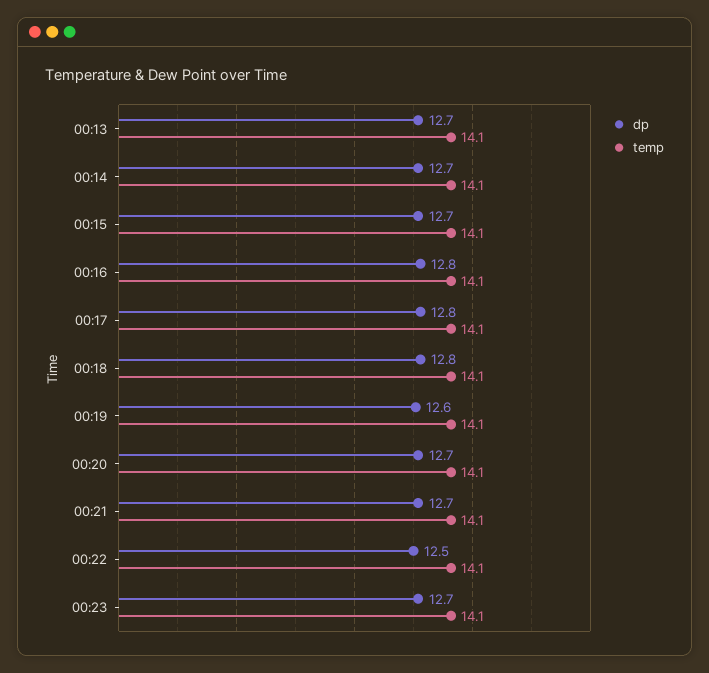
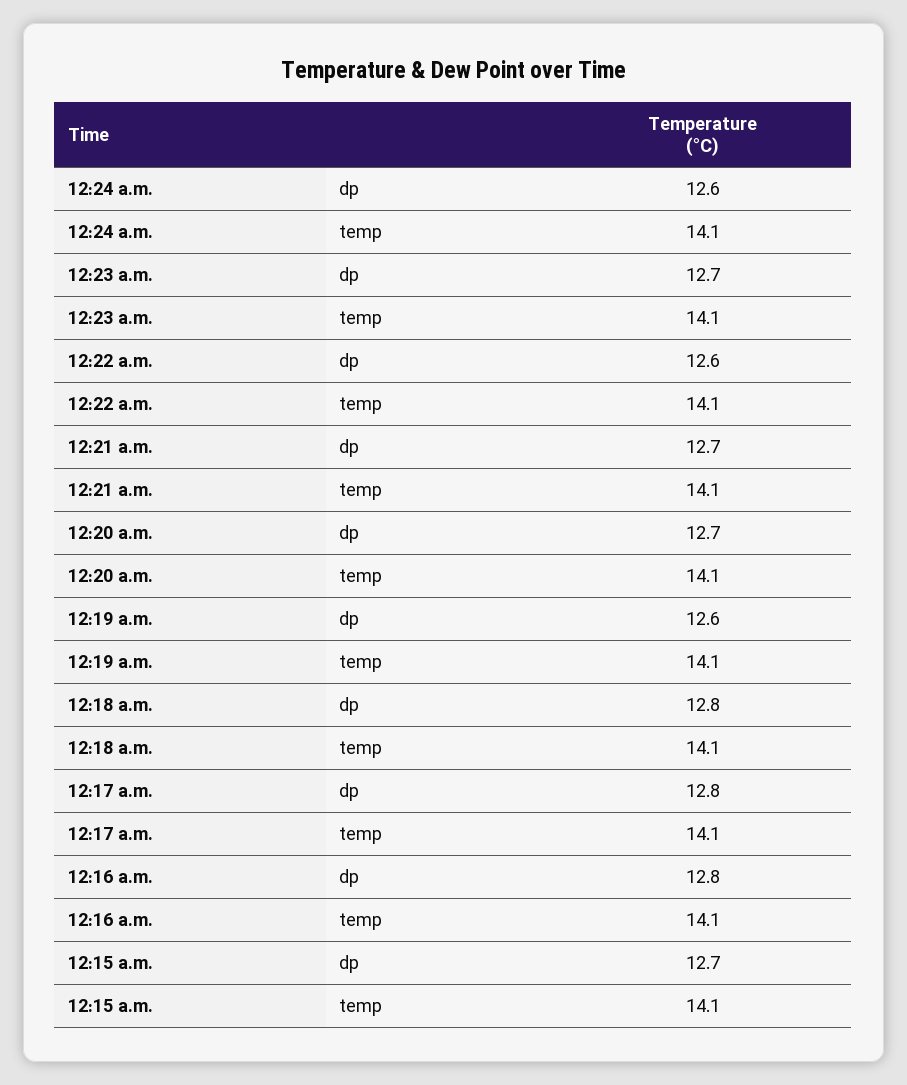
dp, 00:13: 12.7 -> none
temp, 00:13: 14.1 -> none
dp, 00:14: 12.7 -> none
temp, 00:14: 14.1 -> none
dp, 00:22: 12.5 -> 12.6
dp, 12:24 a.m.: none -> 12.6
temp, 12:24 a.m.: none -> 14.1

